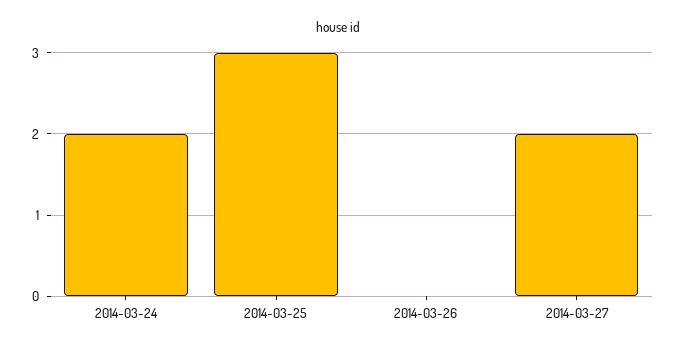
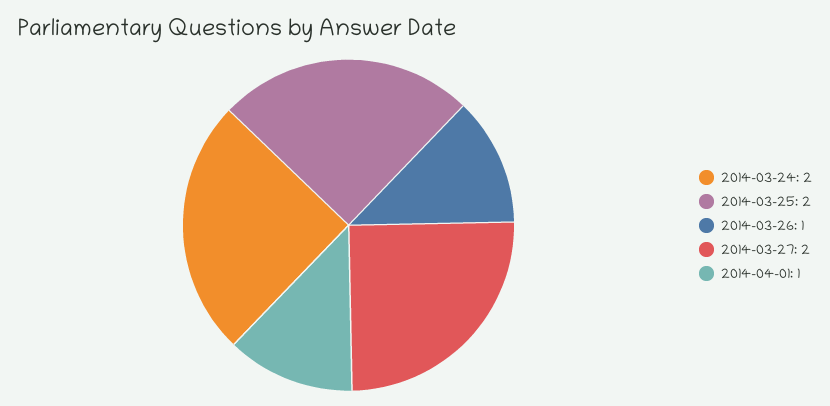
2014-03-25: 3 -> 2
2014-03-26: 0 -> 1
2014-04-01: none -> 1

